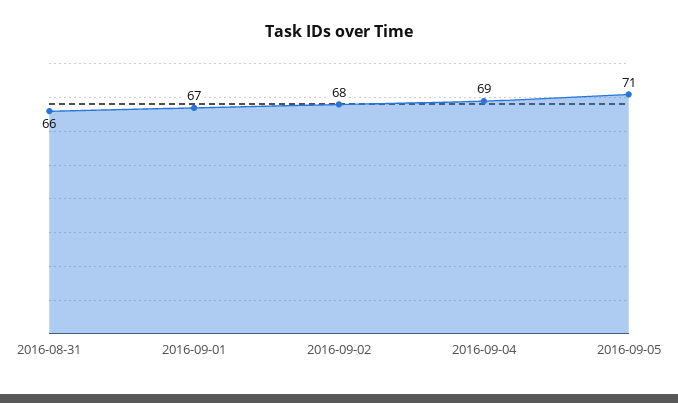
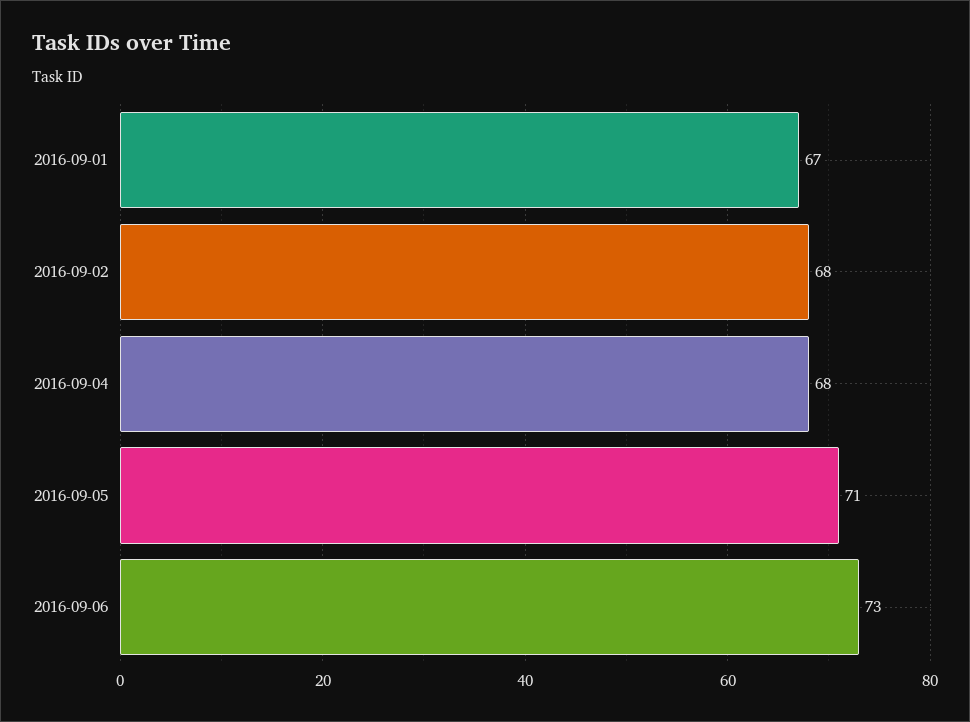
2016-08-31: 66 -> none
2016-09-04: 69 -> 68
2016-09-06: none -> 73

